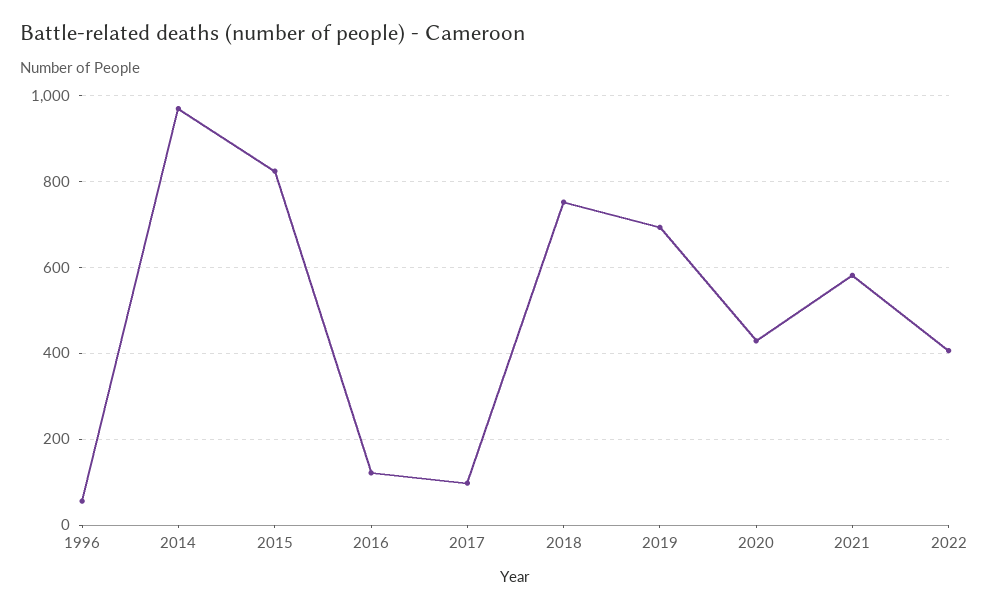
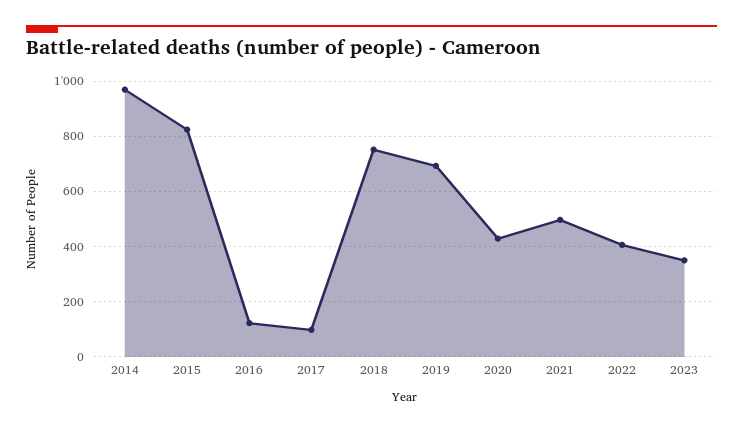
1996: 60 -> none
2021: 580 -> 500
2023: none -> 350

